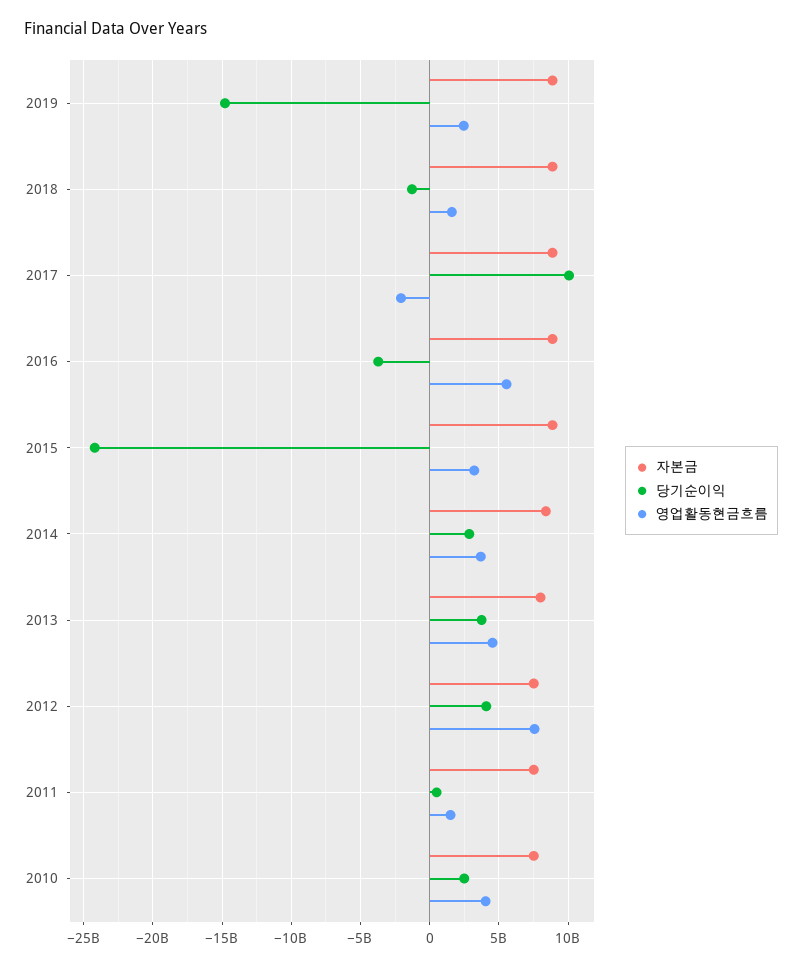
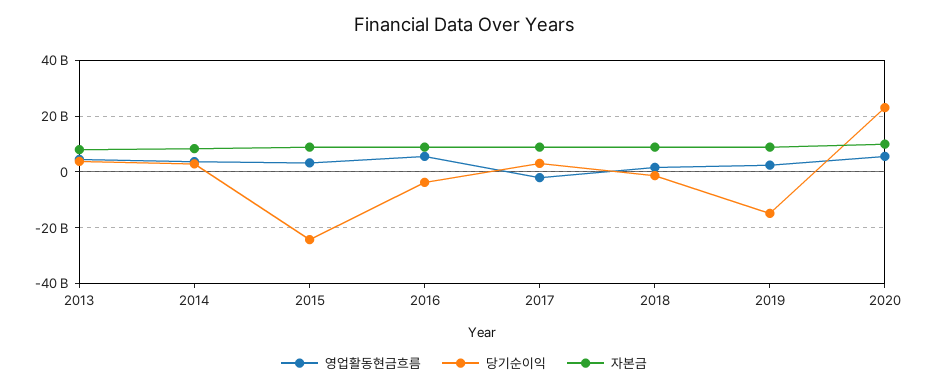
당기순이익, 2017: 10000000000 -> 2500000000
자본금, 2012: 7500000000 -> none
당기순이익, 2012: 4000000000 -> none
영업활동현금흐름, 2012: 7500000000 -> none
자본금, 2011: 7500000000 -> none
당기순이익, 2011: 500000000 -> none
영업활동현금흐름, 2011: 1500000000 -> none
자본금, 2010: 7500000000 -> none
당기순이익, 2010: 2500000000 -> none
영업활동현금흐름, 2010: 4000000000 -> none
영업활동현금흐름, 2020: none -> 5000000000
당기순이익, 2020: none -> 22500000000
자본금, 2020: none -> 10000000000

